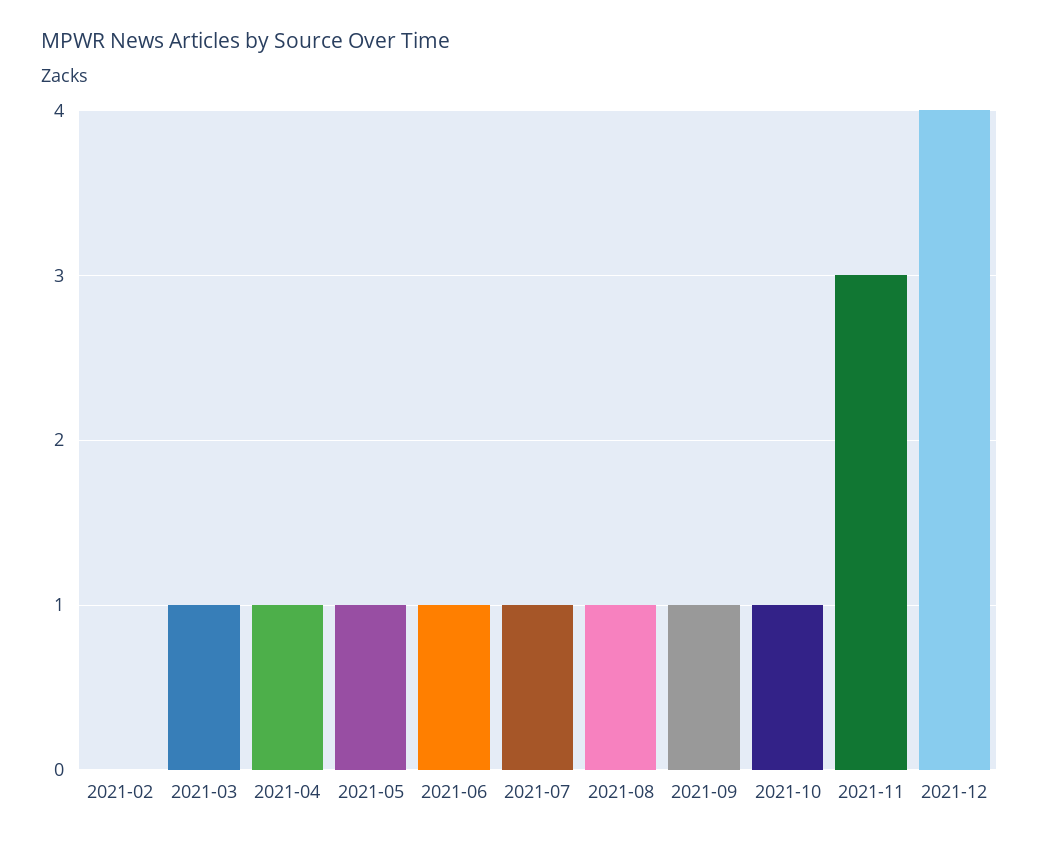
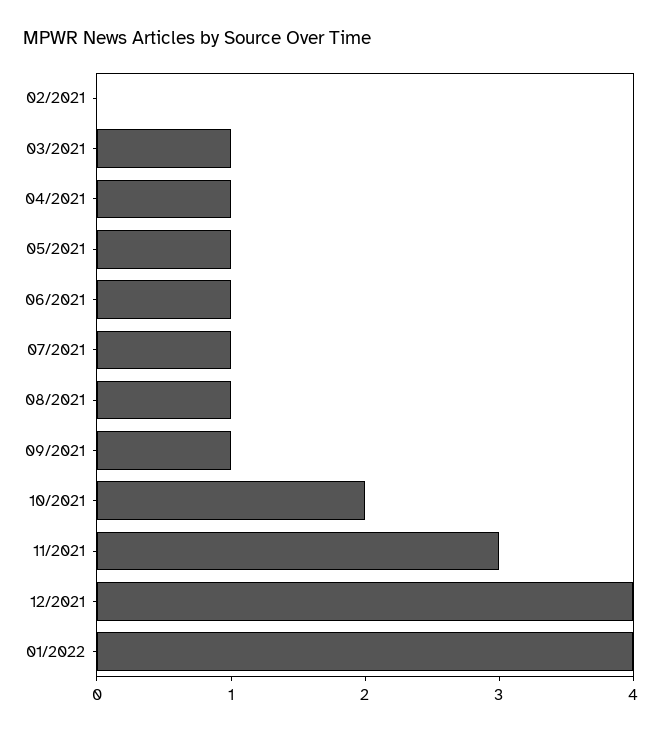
2021-10: 1 -> 2
01/2022: none -> 4

